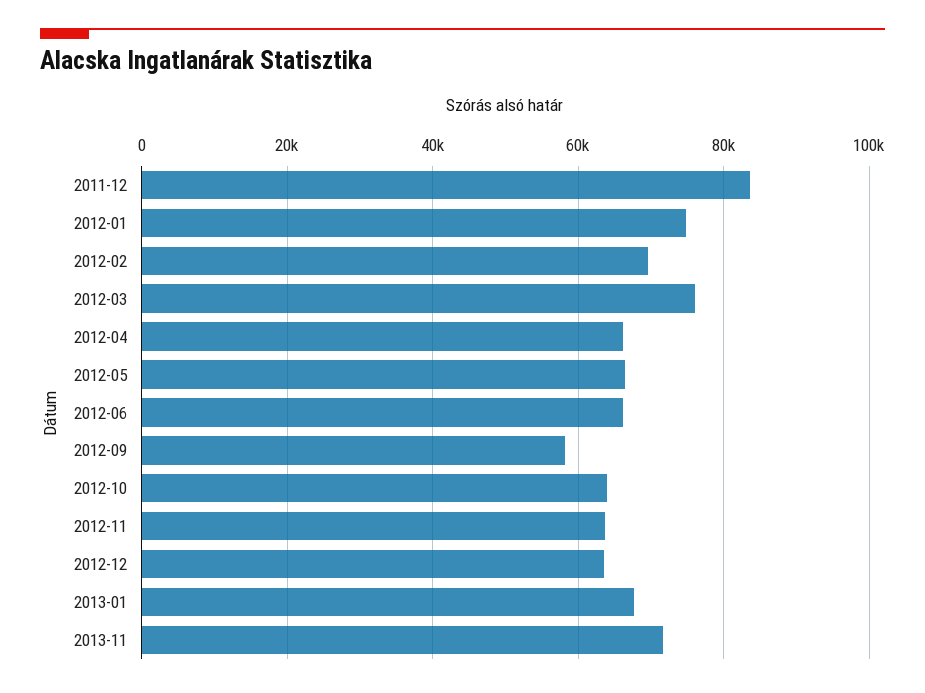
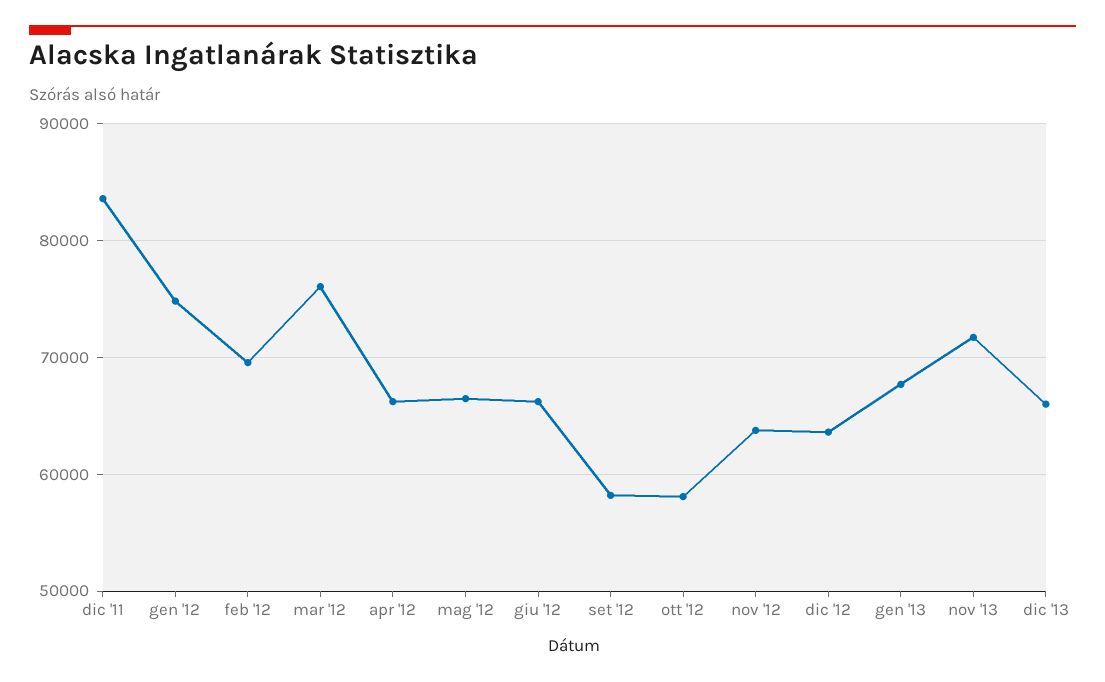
2012-10: 64000 -> 58000
dic '13: none -> 66000

